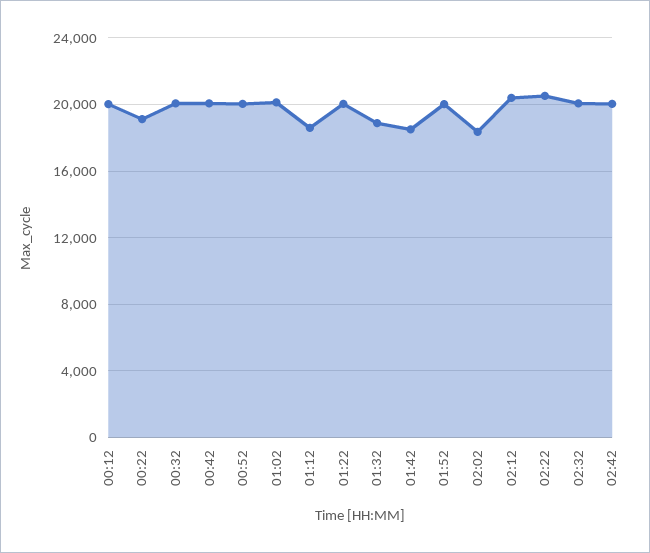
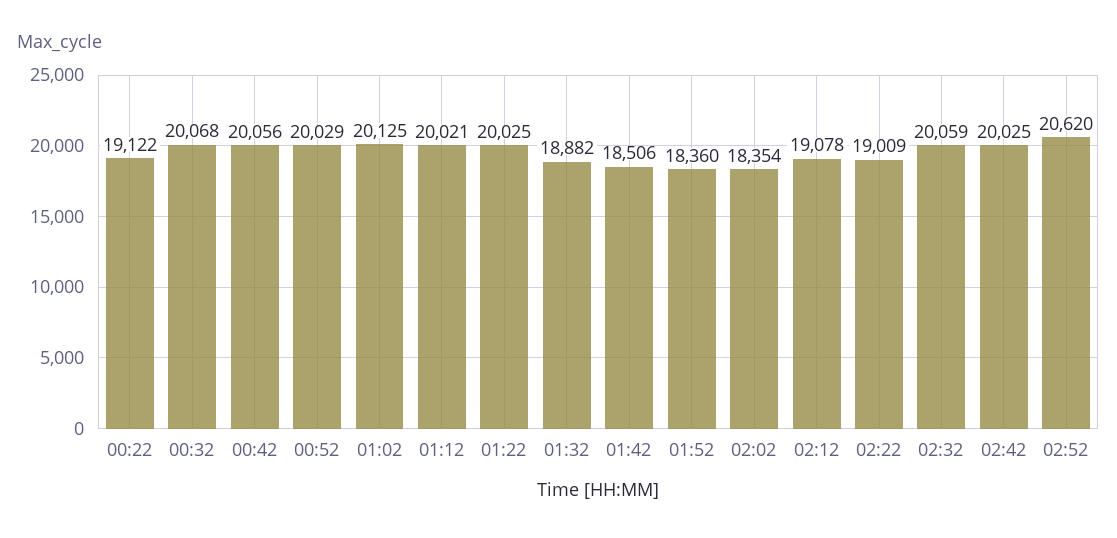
00:12: 20000 -> none
01:12: 18500 -> 20021
01:52: 20000 -> 18360
02:12: 20500 -> 19078
02:22: 20500 -> 19009
02:52: none -> 20620

